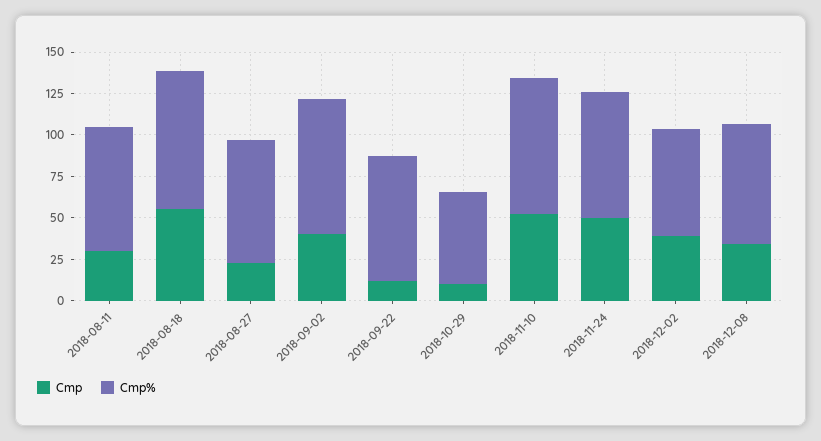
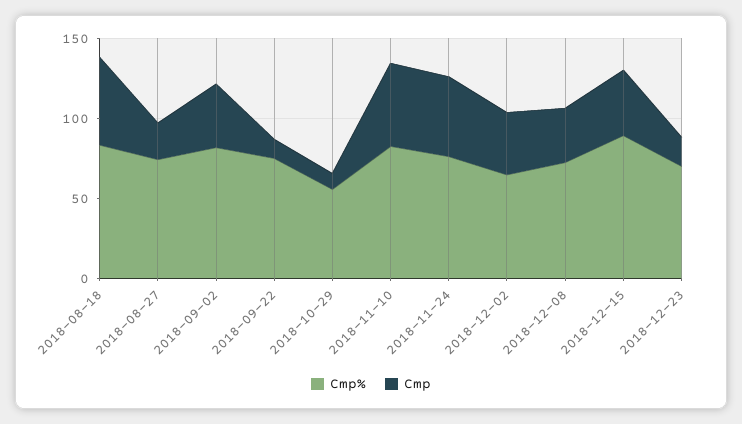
Cmp, 2018-08-11: 30 -> none
Cmp%, 2018-08-11: 75 -> none
Cmp%, 2018-12-15: none -> 90
Cmp, 2018-12-15: none -> 40
Cmp%, 2018-12-23: none -> 70
Cmp, 2018-12-23: none -> 20

